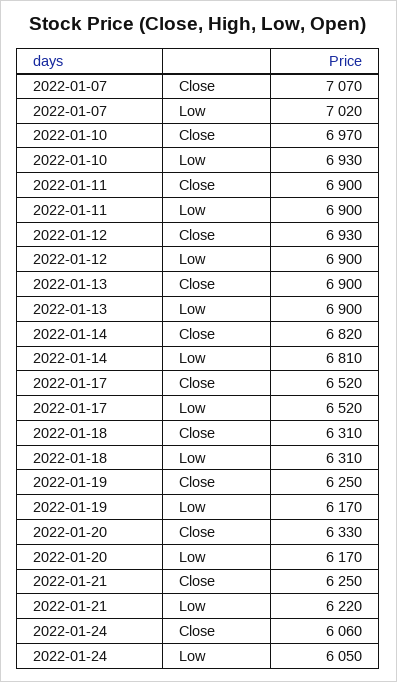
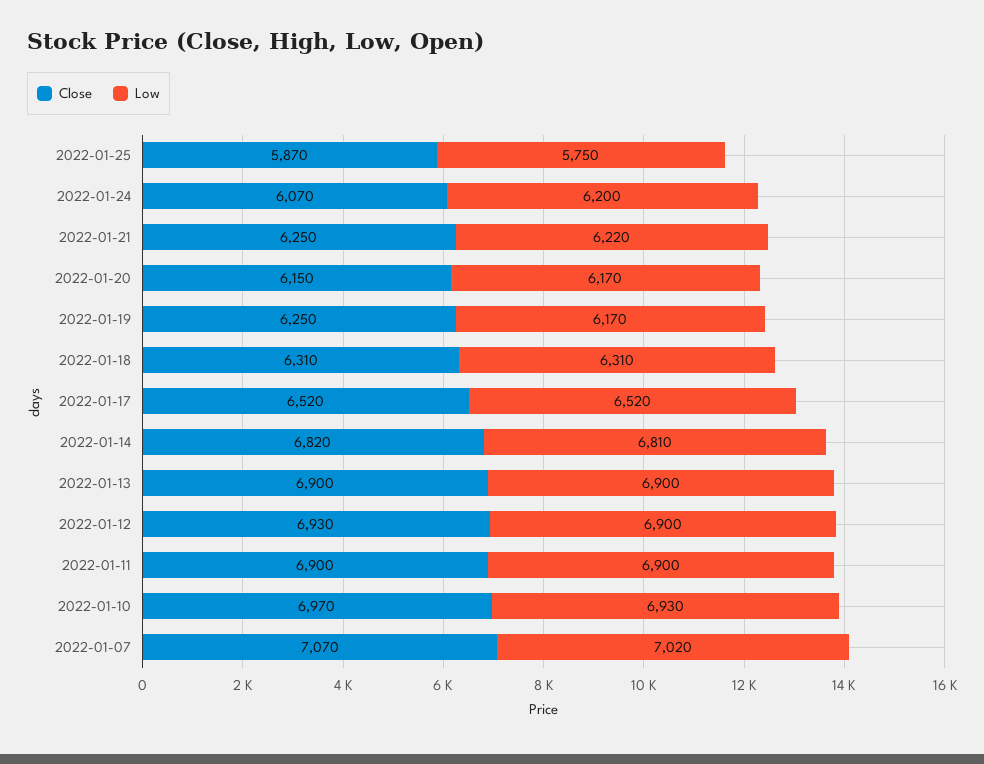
Close, 2022-01-20: 6330 -> 6150
Close, 2022-01-24: 6060 -> 6070
Low, 2022-01-24: 6050 -> 6200
Close, 2022-01-25: none -> 5870
Low, 2022-01-25: none -> 5750

